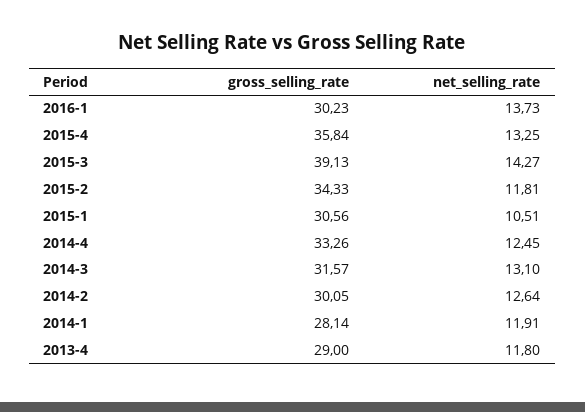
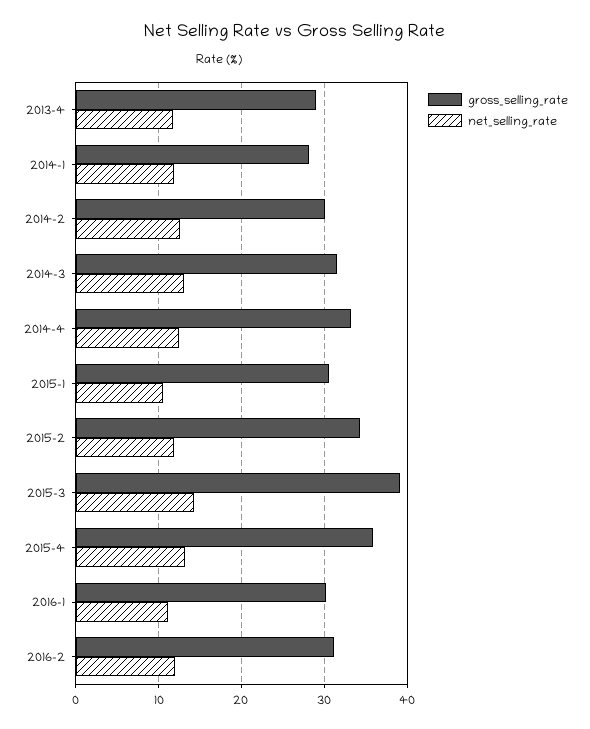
net_selling_rate, 2016-1: 13.73 -> 11
gross_selling_rate, 2016-2: none -> 31
net_selling_rate, 2016-2: none -> 12

